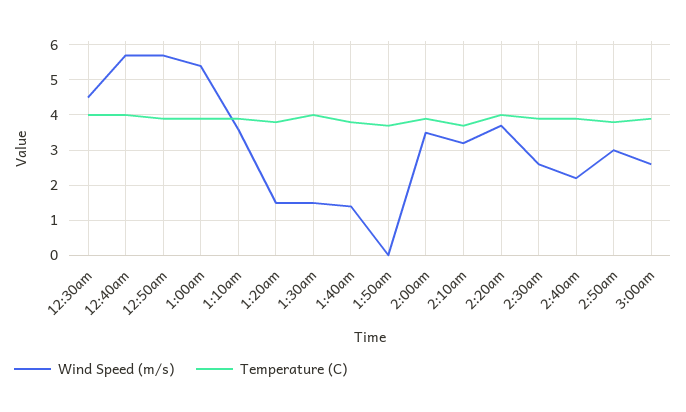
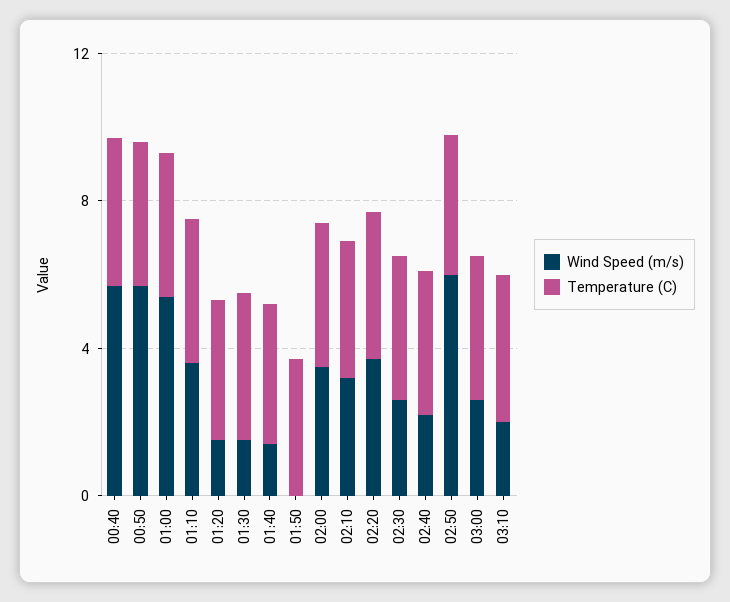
Wind Speed (m/s), 12:30am: 4.5 -> none
Temperature (C), 12:30am: 4 -> none
Wind Speed (m/s), 2:50am: 3 -> 6
Wind Speed (m/s), 03:10: none -> 2
Temperature (C), 03:10: none -> 4

